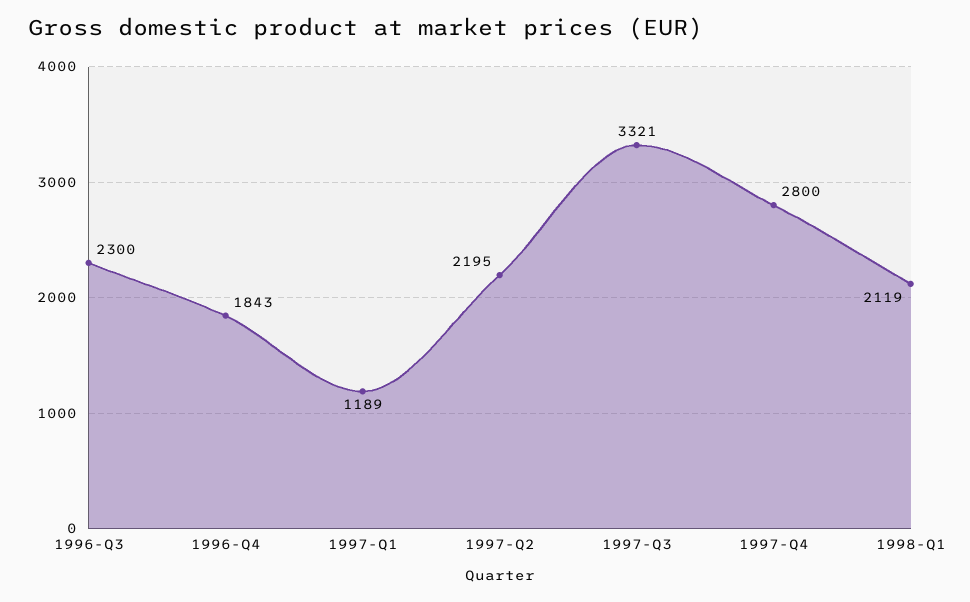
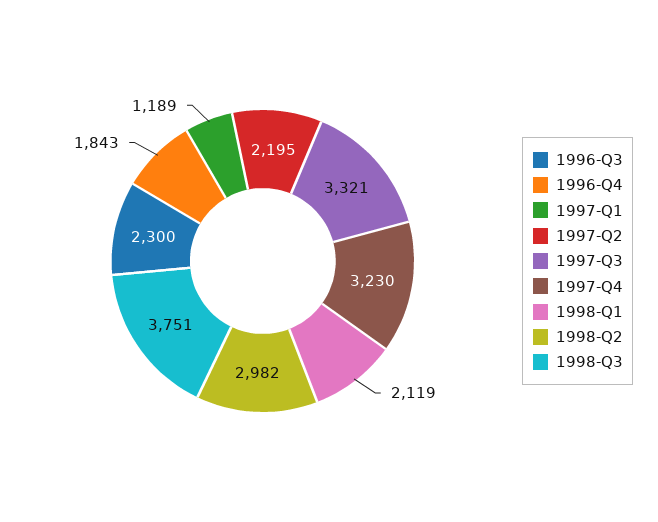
1997-Q4: 2800 -> 3230
1998-Q2: none -> 2982
1998-Q3: none -> 3751

